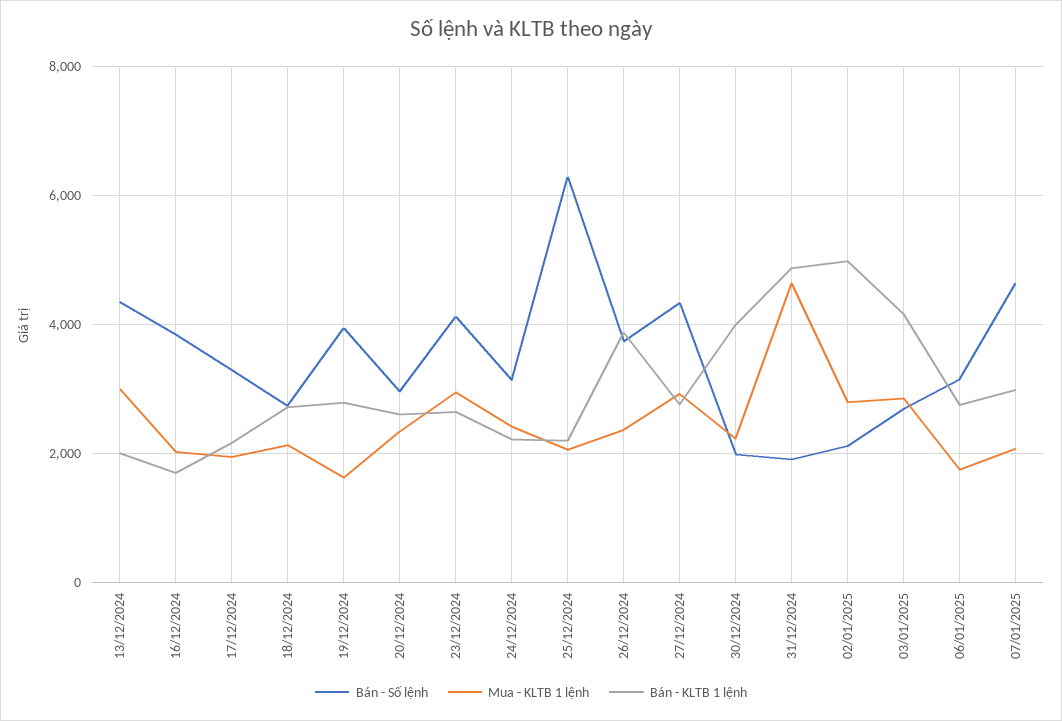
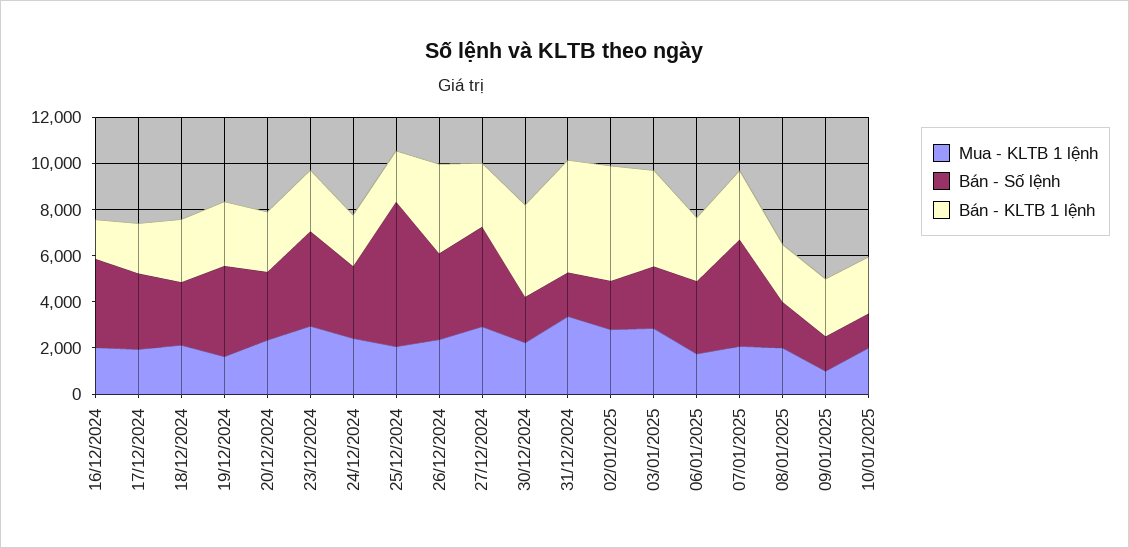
Bán - Số lệnh, 13/12/2024: 4400 -> none
Mua - KLTB 1 lệnh, 13/12/2024: 3000 -> none
Bán - KLTB 1 lệnh, 13/12/2024: 2000 -> none
Mua - KLTB 1 lệnh, 31/12/2024: 4600 -> 3500
Mua - KLTB 1 lệnh, 08/01/2025: none -> 2000
Bán - Số lệnh, 08/01/2025: none -> 2000
Bán - KLTB 1 lệnh, 08/01/2025: none -> 2500
Mua - KLTB 1 lệnh, 09/01/2025: none -> 1000
Bán - Số lệnh, 09/01/2025: none -> 1500
Bán - KLTB 1 lệnh, 09/01/2025: none -> 2500
Mua - KLTB 1 lệnh, 10/01/2025: none -> 2000
Bán - Số lệnh, 10/01/2025: none -> 1500
Bán - KLTB 1 lệnh, 10/01/2025: none -> 2500

